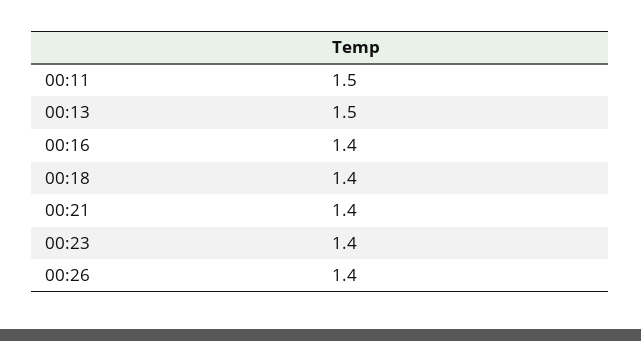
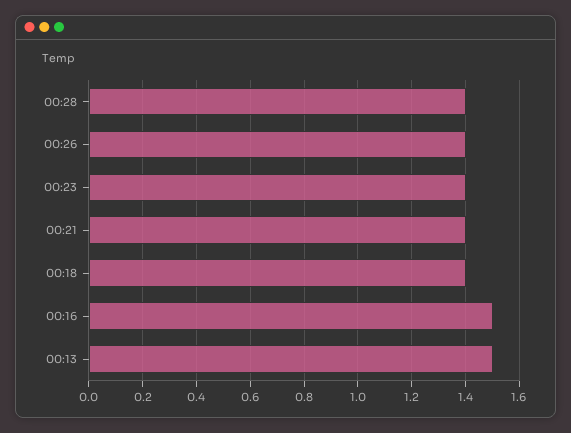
00:11: 1.5 -> none
00:16: 1.4 -> 1.5
00:28: none -> 1.4

